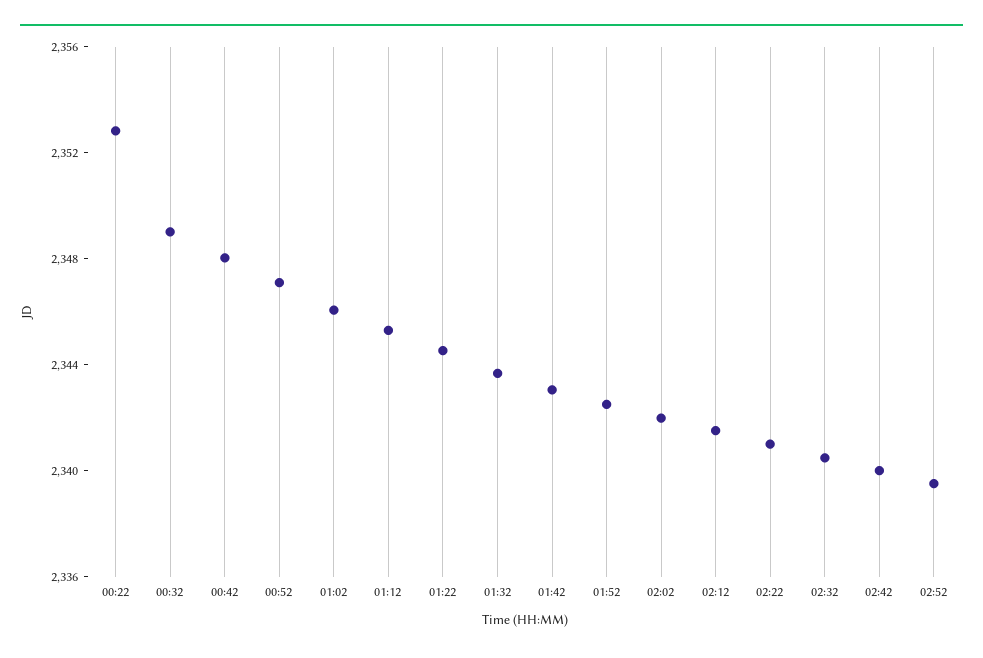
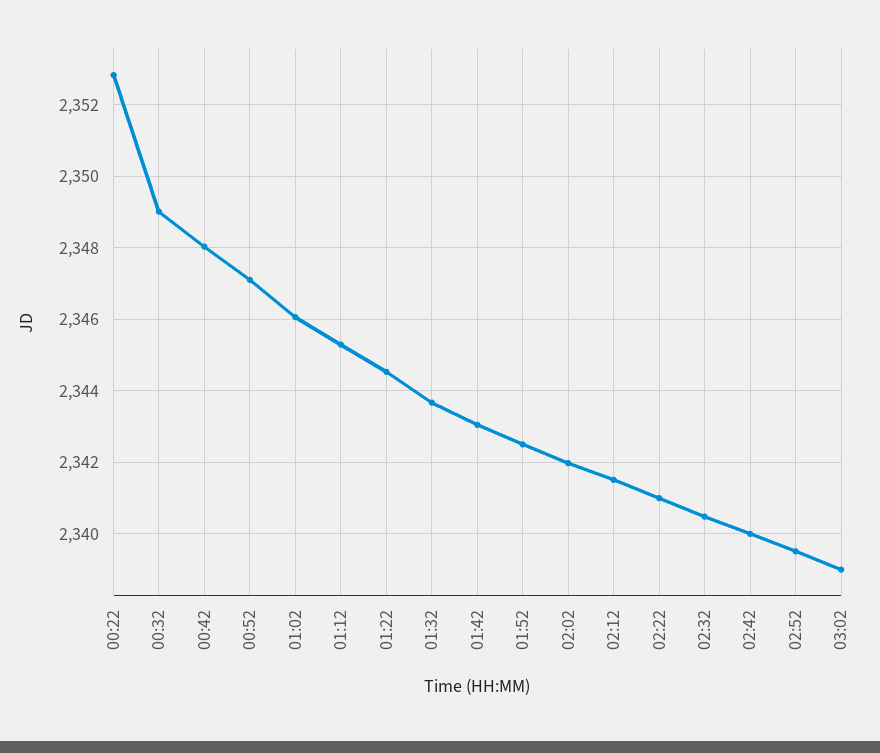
03:02: none -> 2339

